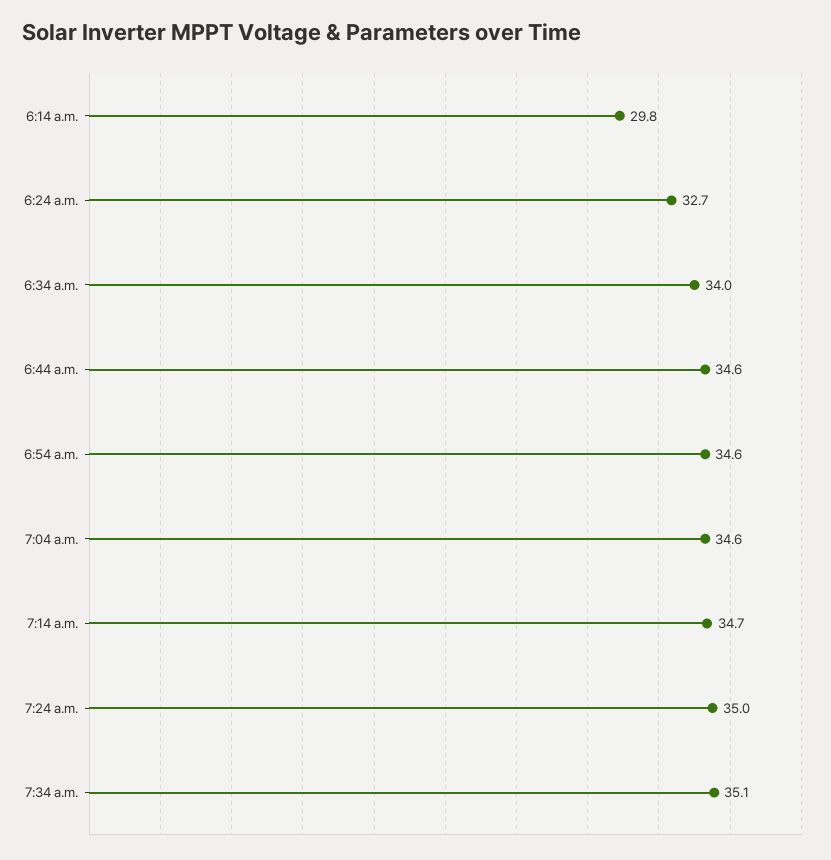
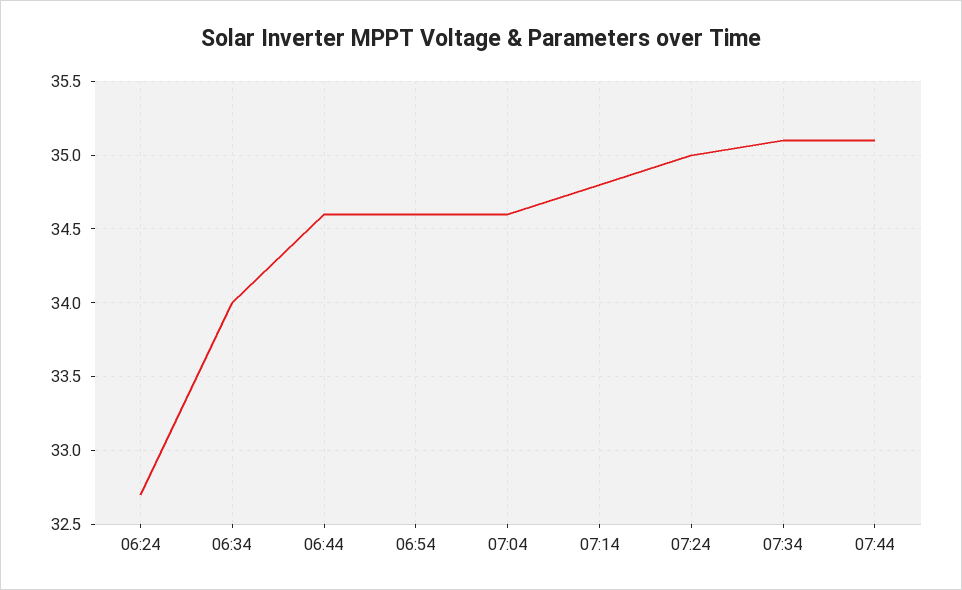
6:14 a.m.: 29.8 -> none
7:14 a.m.: 34.7 -> 34.8
07:44: none -> 35.1

